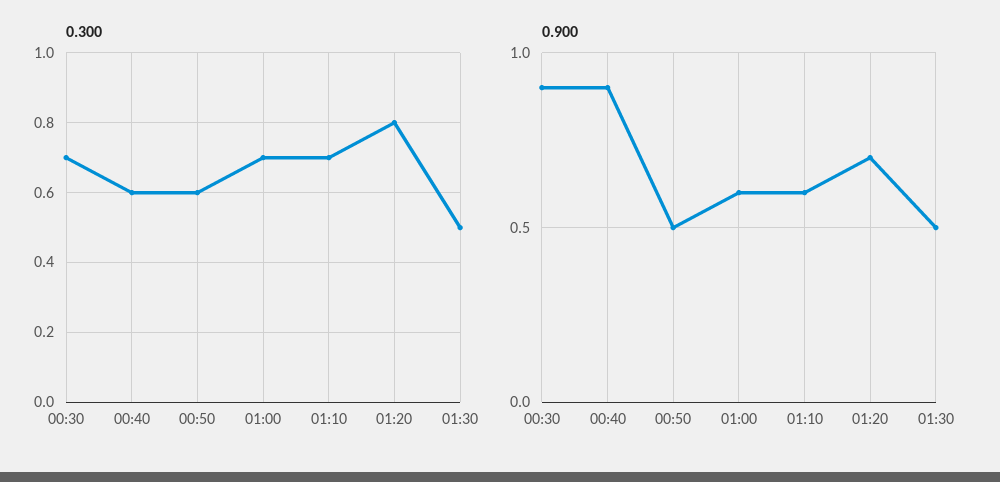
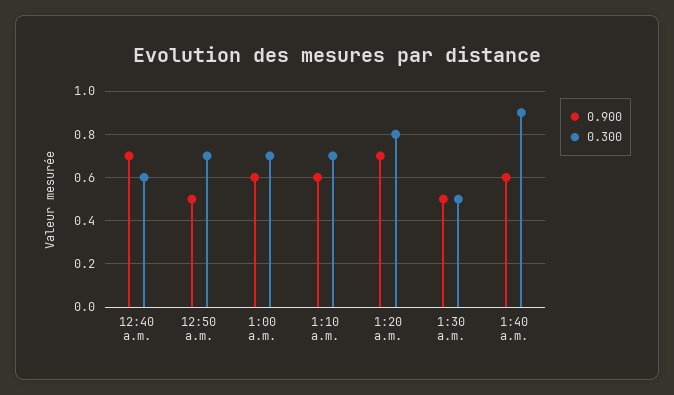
0.300, 00:30: 0.7 -> none
0.300, 00:50: 0.6 -> 0.7
0.900, 00:30: 0.9 -> none
0.900, 00:40: 0.9 -> 0.7
0.900, 1:40 a.m.: none -> 0.6
0.300, 1:40 a.m.: none -> 0.9

